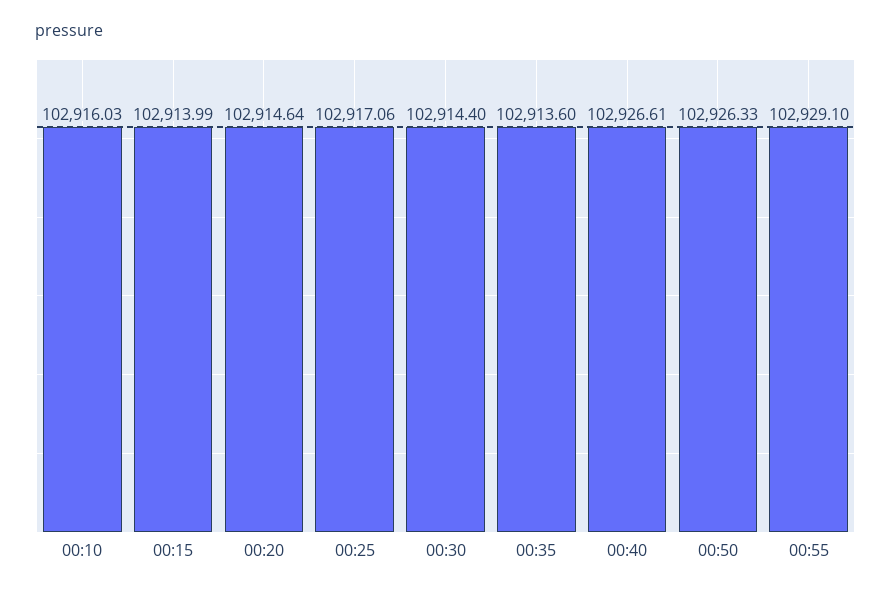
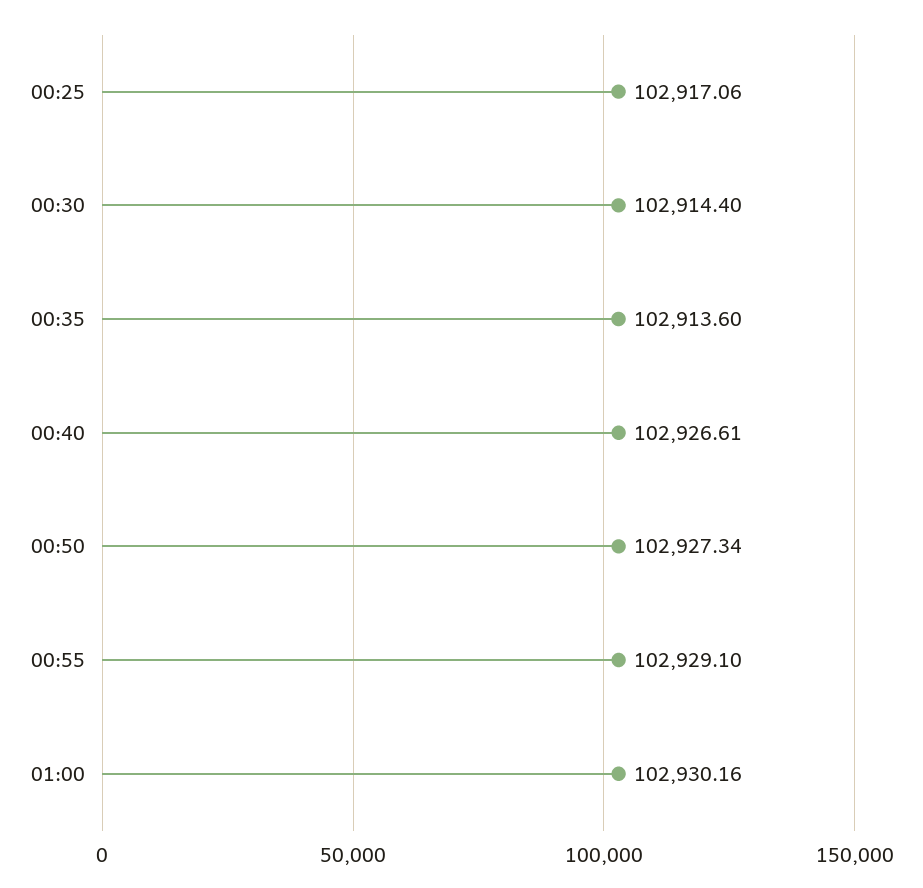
00:10: 102916.03 -> none
00:15: 102913.99 -> none
00:20: 102914.64 -> none
00:50: 102926.33 -> 102927.34
01:00: none -> 102930.16

